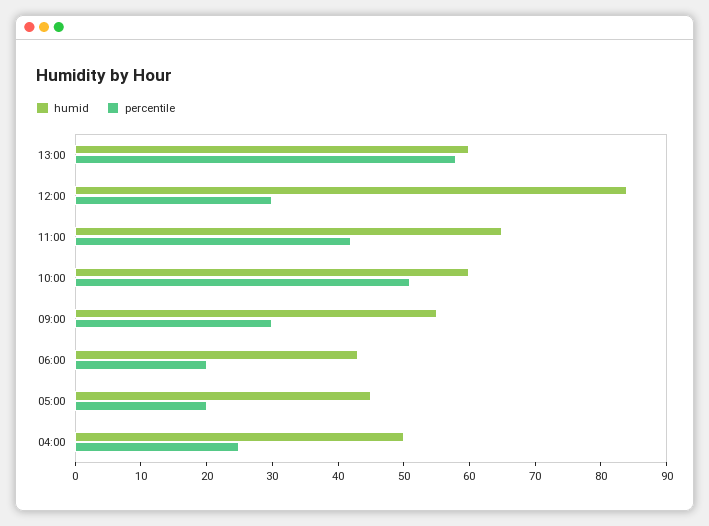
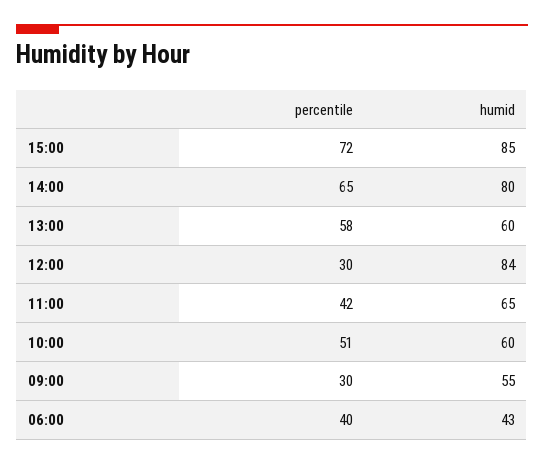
percentile, 06:00: 20 -> 40
humid, 05:00: 45 -> none
percentile, 05:00: 20 -> none
humid, 04:00: 50 -> none
percentile, 04:00: 25 -> none
percentile, 15:00: none -> 72
humid, 15:00: none -> 85
percentile, 14:00: none -> 65
humid, 14:00: none -> 80

